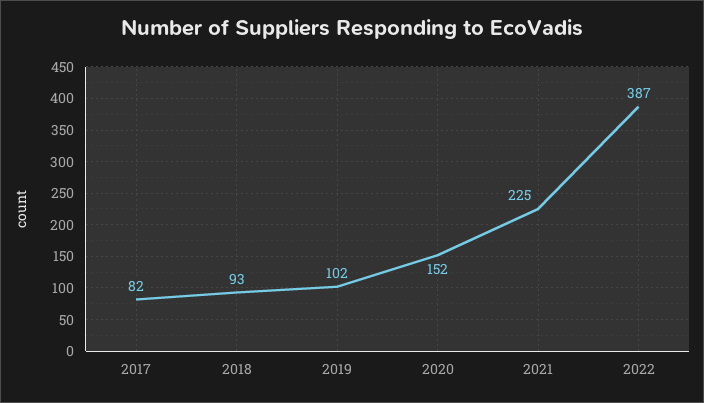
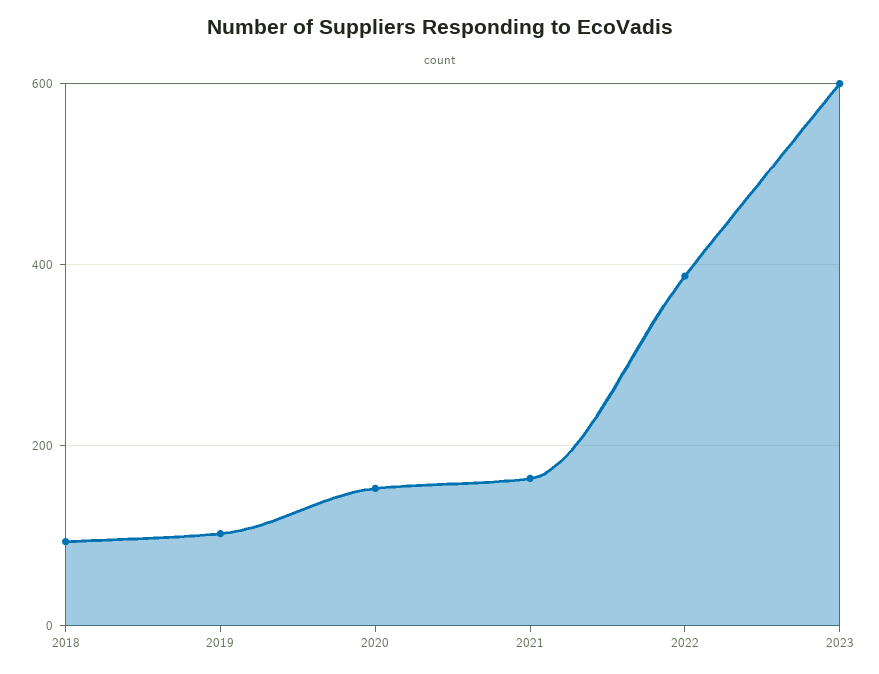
2017: 82 -> none
2021: 225 -> 160
2023: none -> 600

